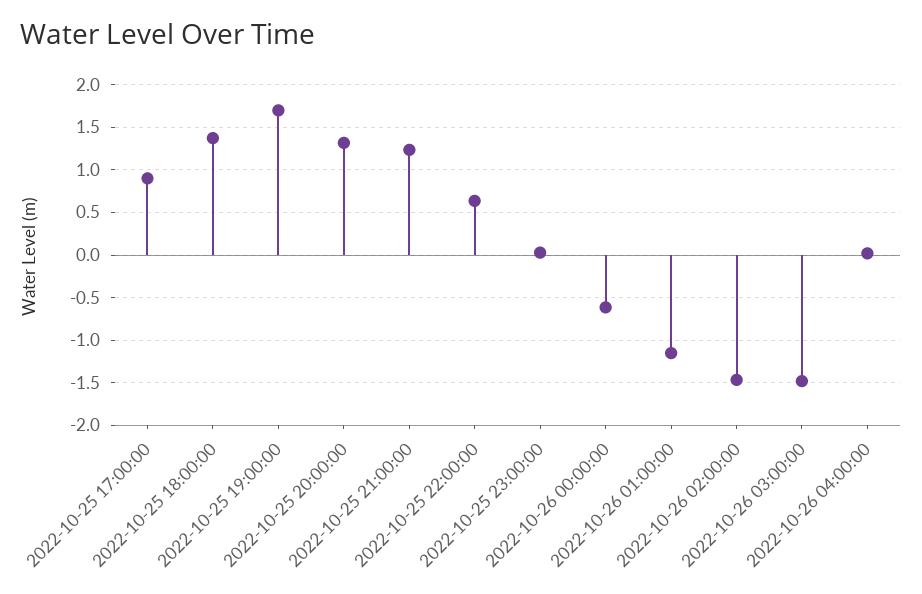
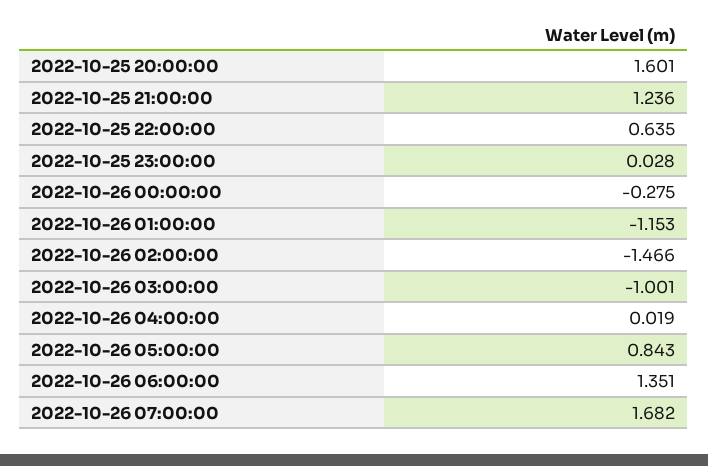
2022-10-25 17:00:00: 0.9 -> none
2022-10-25 18:00:00: 1.4 -> none
2022-10-25 19:00:00: 1.7 -> none
2022-10-25 20:00:00: 1.3 -> 1.601
2022-10-26 00:00:00: -0.6 -> -0.275
2022-10-26 03:00:00: -1.5 -> -1.001
2022-10-26 05:00:00: none -> 0.843
2022-10-26 06:00:00: none -> 1.351
2022-10-26 07:00:00: none -> 1.682

